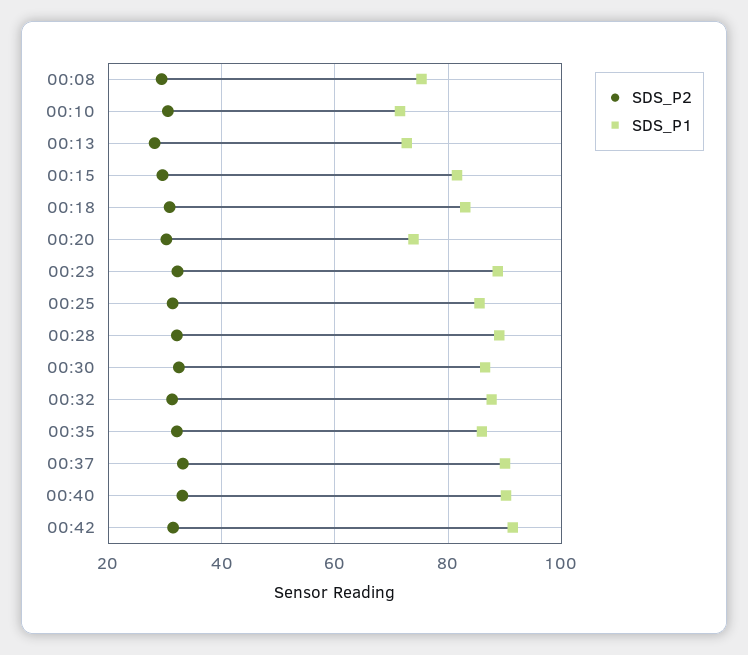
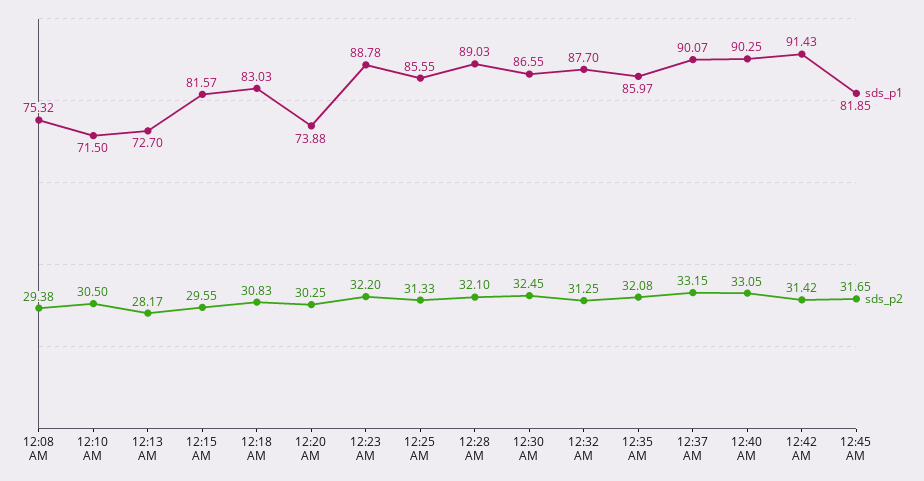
SDS_P1, 12:45 AM: none -> 81.85
SDS_P2, 12:45 AM: none -> 31.65

